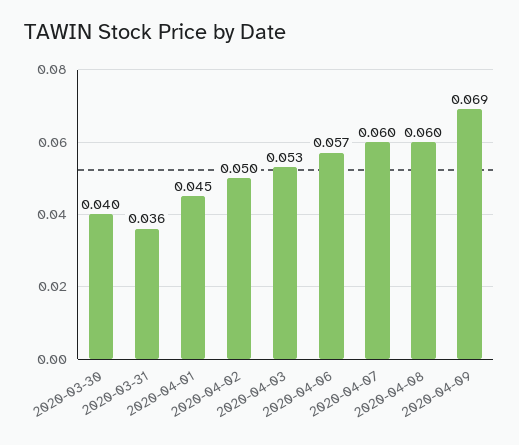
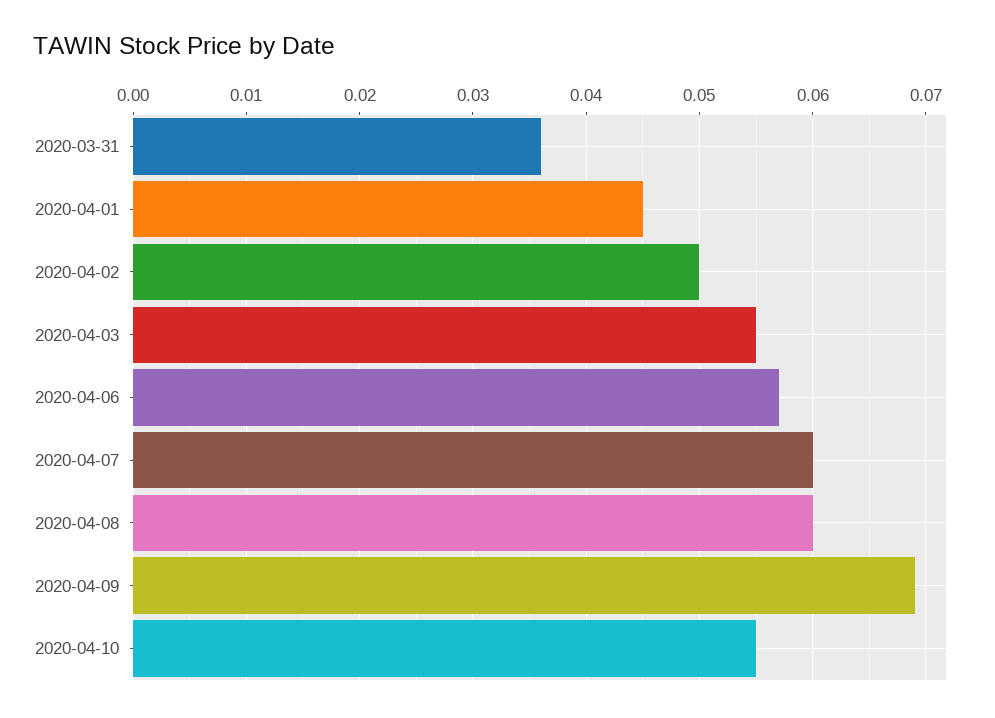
2020-03-30: 0.04 -> none
2020-04-03: 0.053 -> 0.055
2020-04-10: none -> 0.055

